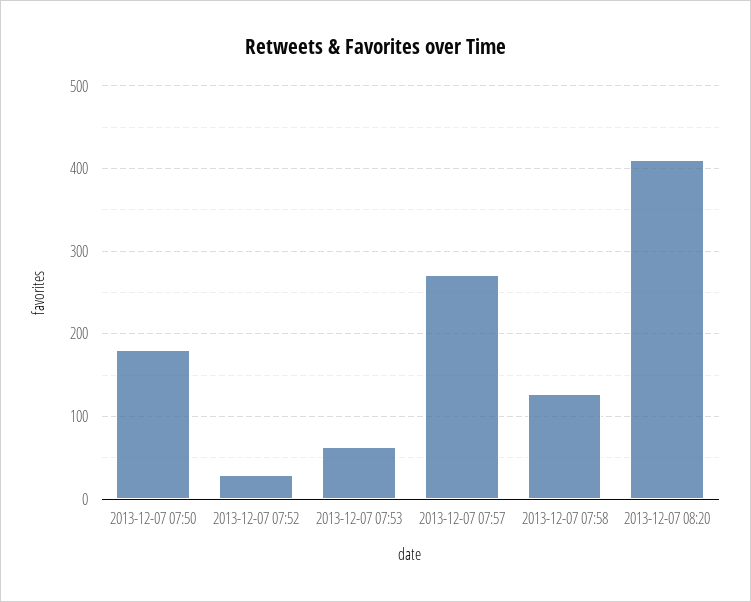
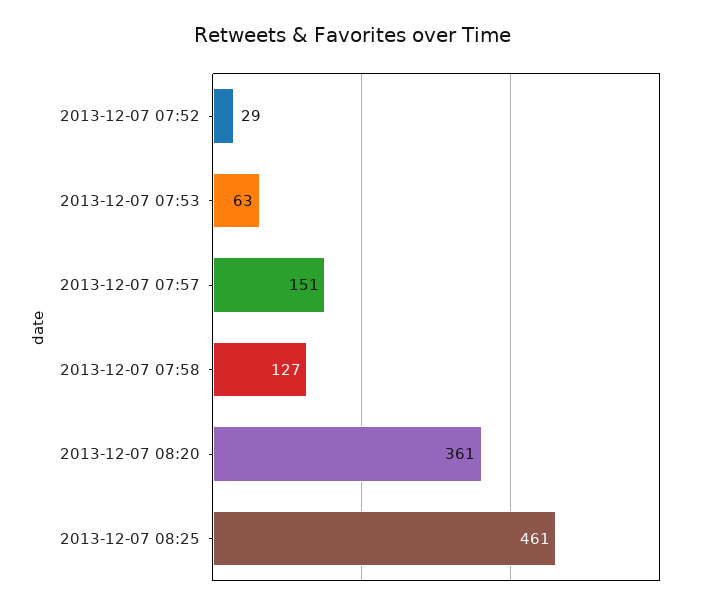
2013-12-07 07:50: 180 -> none
2013-12-07 07:57: 270 -> 151
2013-12-07 08:20: 410 -> 361
2013-12-07 08:25: none -> 461

